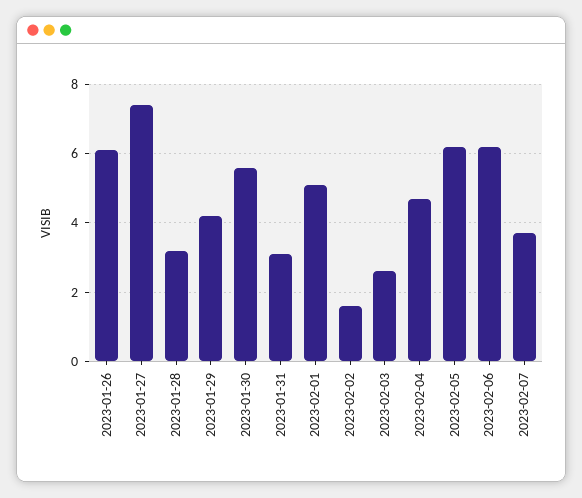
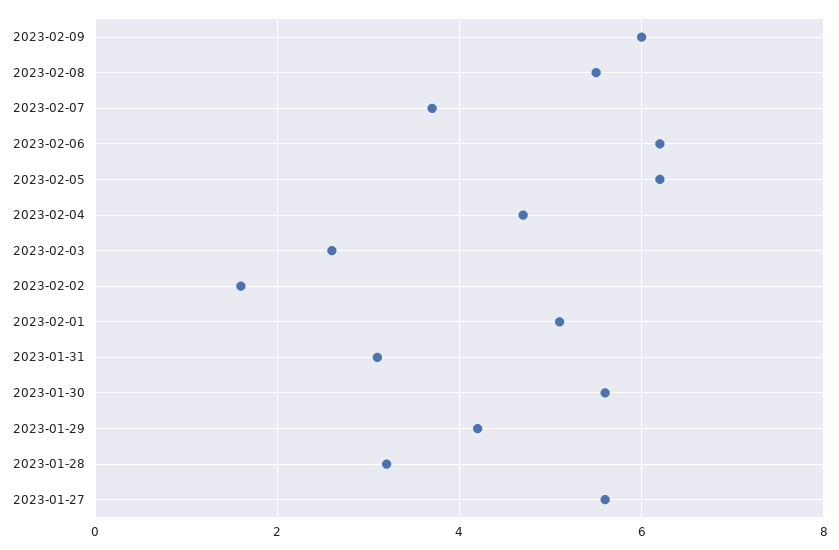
2023-01-26: 6 -> none
2023-01-27: 7.5 -> 5.5
2023-02-09: none -> 6
2023-02-08: none -> 5.5

